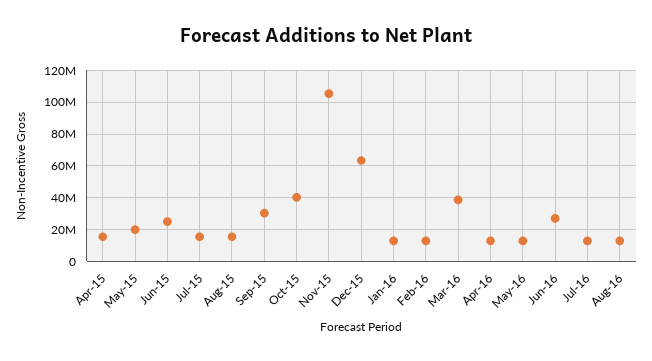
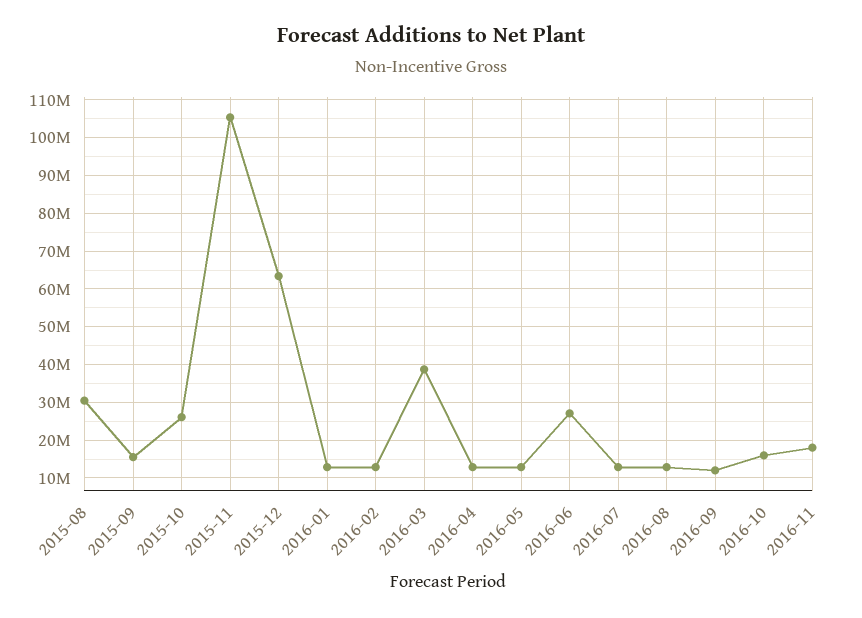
Apr-15: 15000000 -> none
May-15: 20000000 -> none
Jun-15: 25000000 -> none
Jul-15: 15000000 -> none
Aug-15: 15000000 -> 30000000
Sep-15: 30000000 -> 16000000
Oct-15: 40000000 -> 26000000
2016-09: none -> 12000000
2016-10: none -> 16000000
2016-11: none -> 18000000

